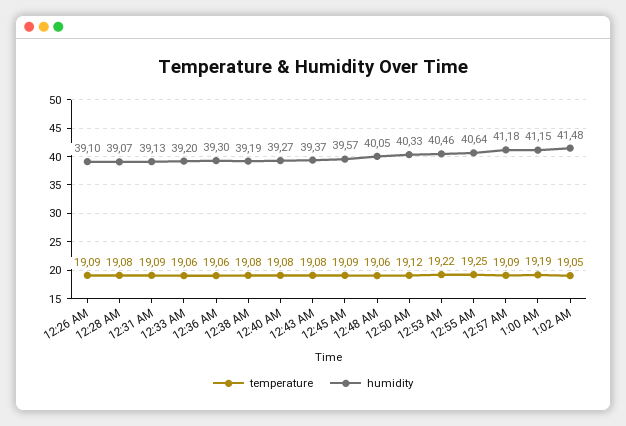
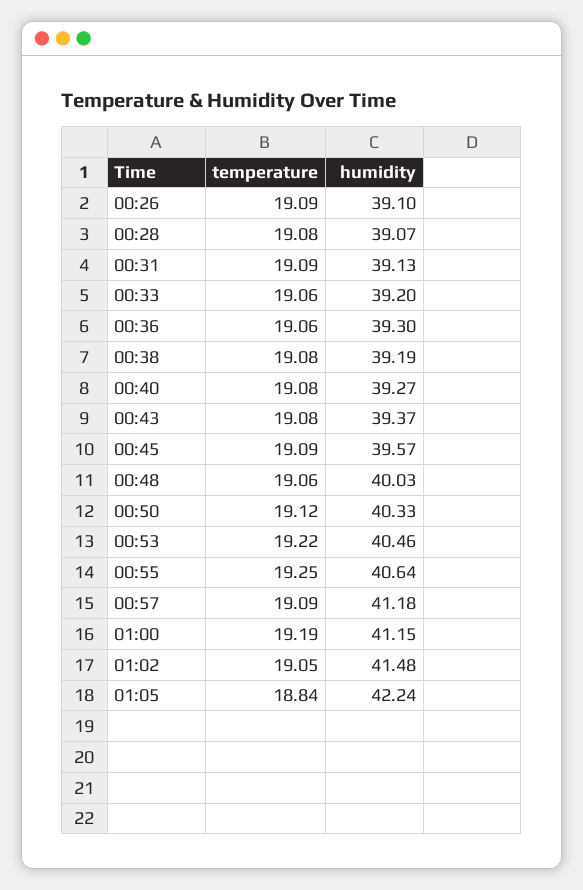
humidity, 12:48 AM: 40.05 -> 40.03
temperature, 01:05: none -> 18.84
humidity, 01:05: none -> 42.24

